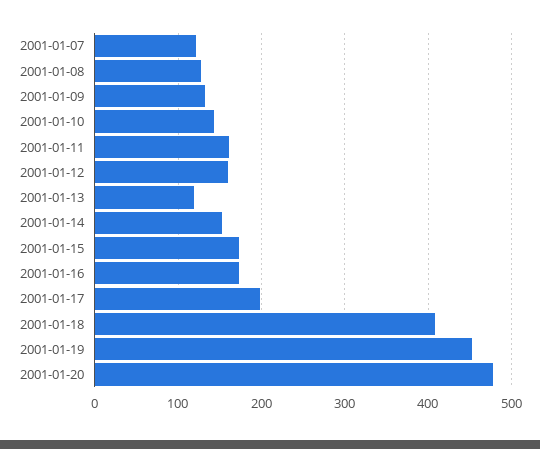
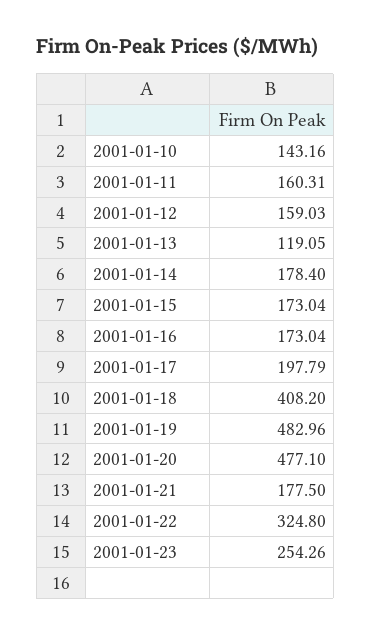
2001-01-07: 120 -> none
2001-01-08: 130 -> none
2001-01-09: 130 -> none
2001-01-14: 150 -> 178.4
2001-01-19: 450 -> 482.96
2001-01-21: none -> 177.5
2001-01-22: none -> 324.8
2001-01-23: none -> 254.26

